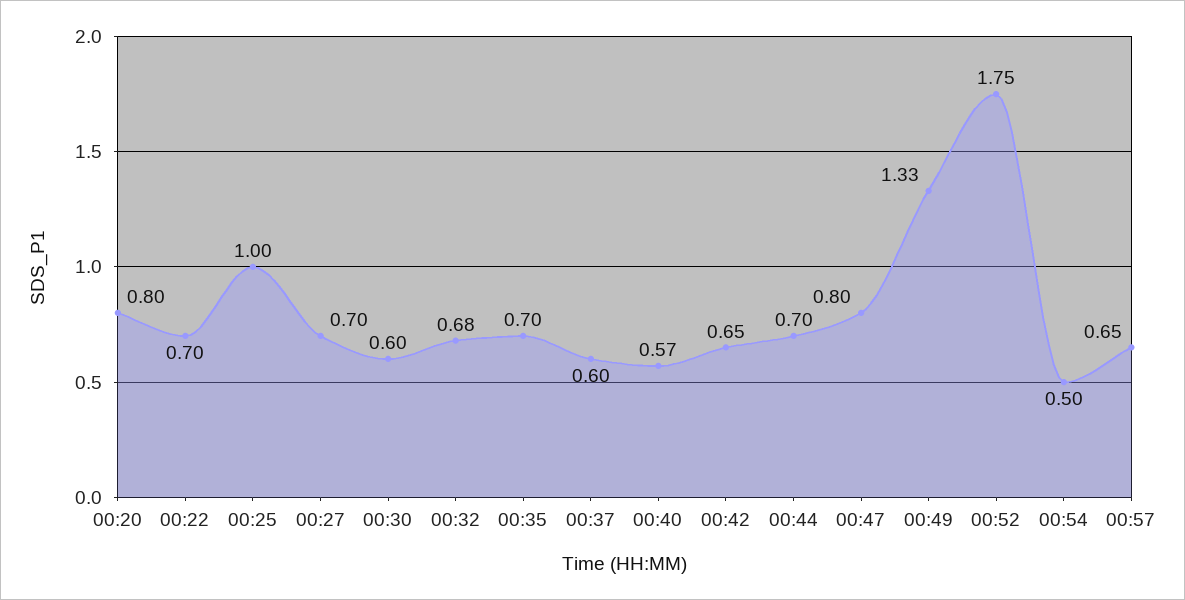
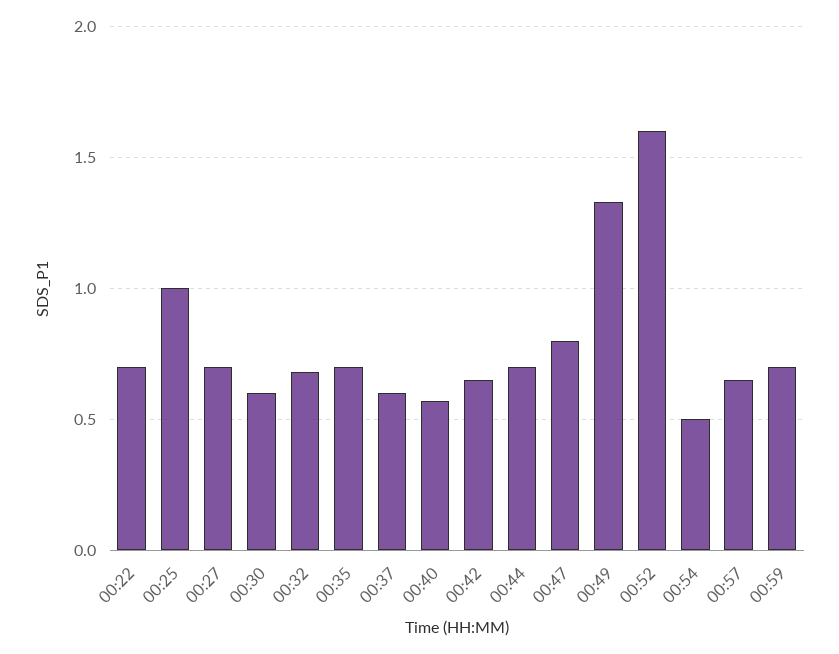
00:20: 0.8 -> none
00:52: 1.75 -> 1.6
00:59: none -> 0.7

